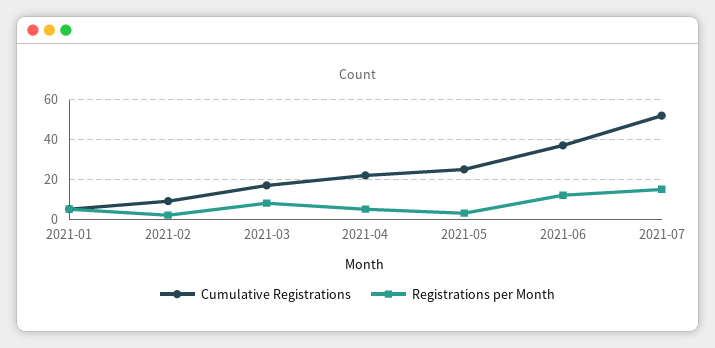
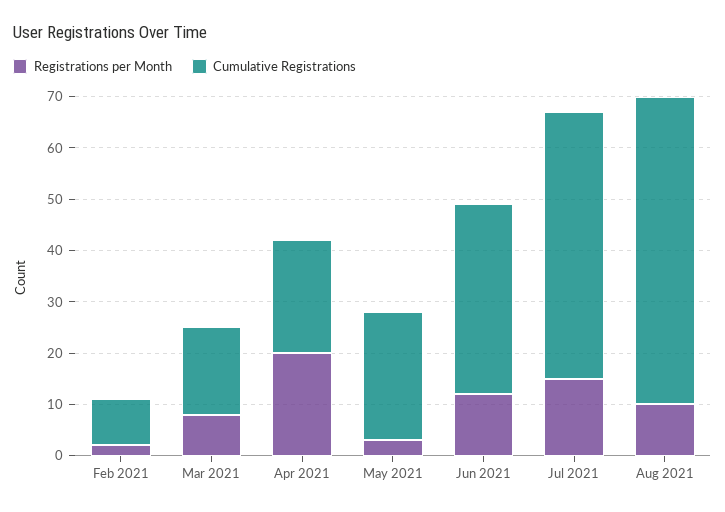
Cumulative Registrations, 2021-01: 5 -> none
Registrations per Month, 2021-01: 5 -> none
Registrations per Month, 2021-04: 5 -> 20
Registrations per Month, Aug 2021: none -> 10
Cumulative Registrations, Aug 2021: none -> 60

